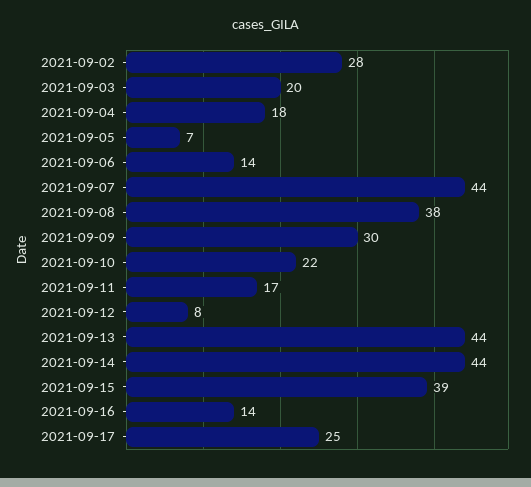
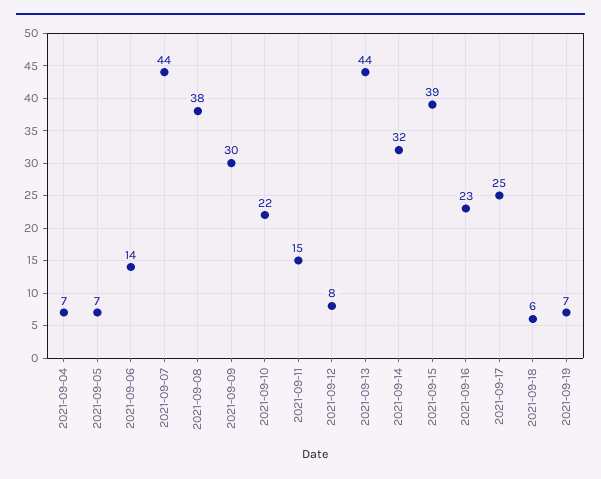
2021-09-02: 28 -> none
2021-09-03: 20 -> none
2021-09-04: 18 -> 7
2021-09-11: 17 -> 15
2021-09-14: 44 -> 32
2021-09-16: 14 -> 23
2021-09-18: none -> 6
2021-09-19: none -> 7

